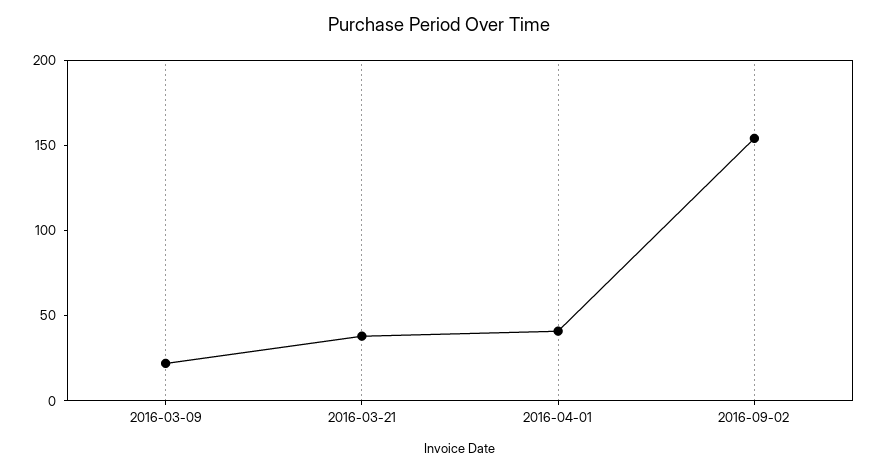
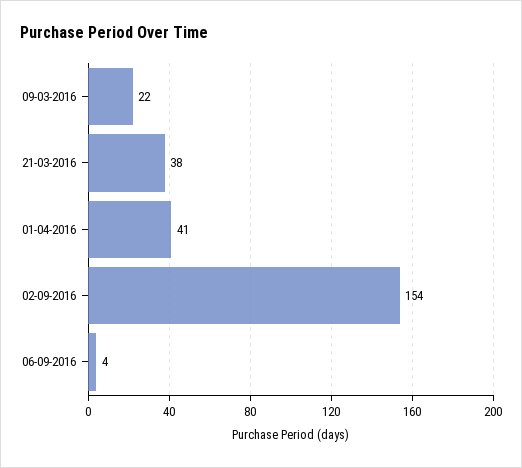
06-09-2016: none -> 4

